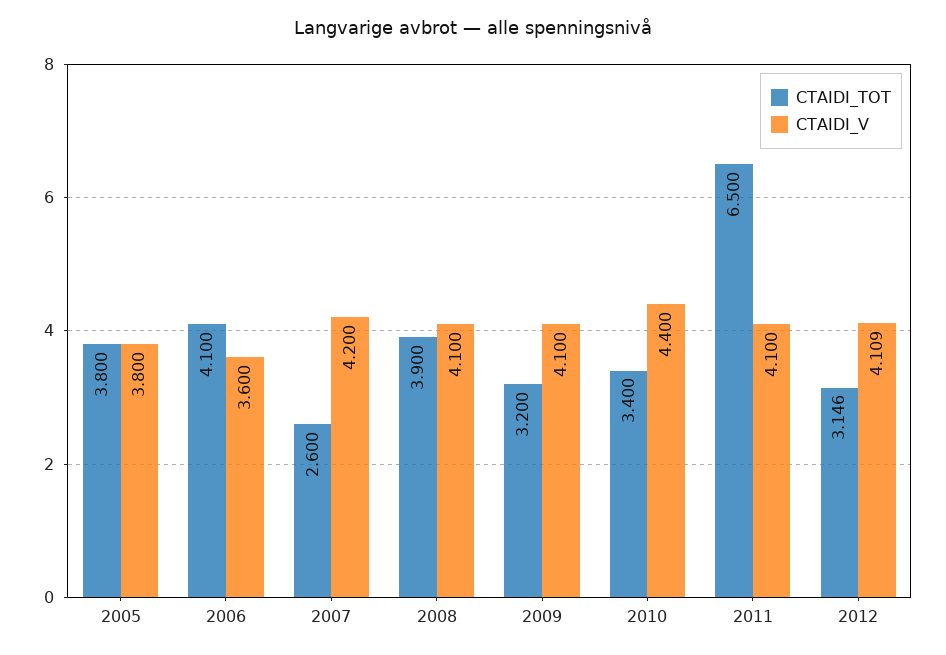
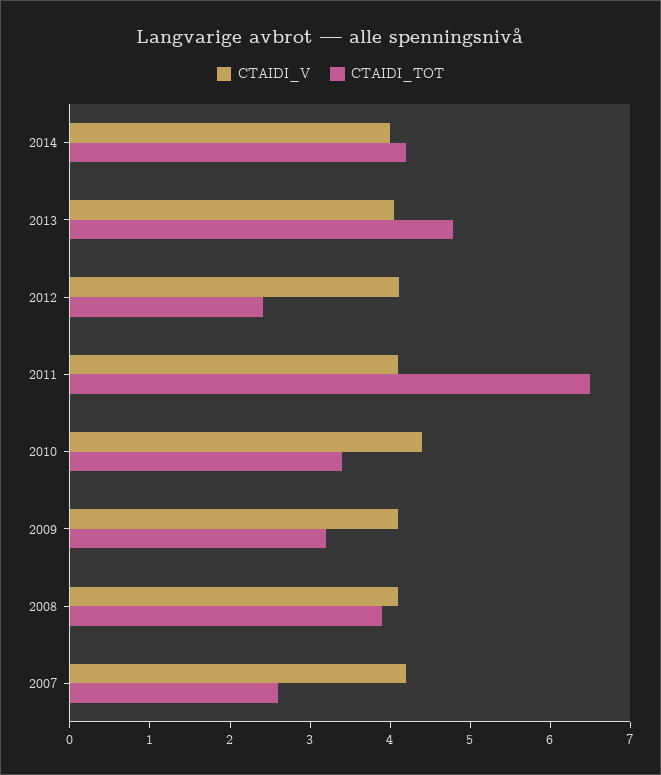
CTAIDI_TOT, 2005: 3.8 -> none
CTAIDI_V, 2005: 3.8 -> none
CTAIDI_TOT, 2006: 4.1 -> none
CTAIDI_V, 2006: 3.6 -> none
CTAIDI_TOT, 2012: 3.146 -> 2.4
CTAIDI_V, 2014: none -> 4
CTAIDI_TOT, 2014: none -> 4.2
CTAIDI_V, 2013: none -> 4
CTAIDI_TOT, 2013: none -> 4.8

